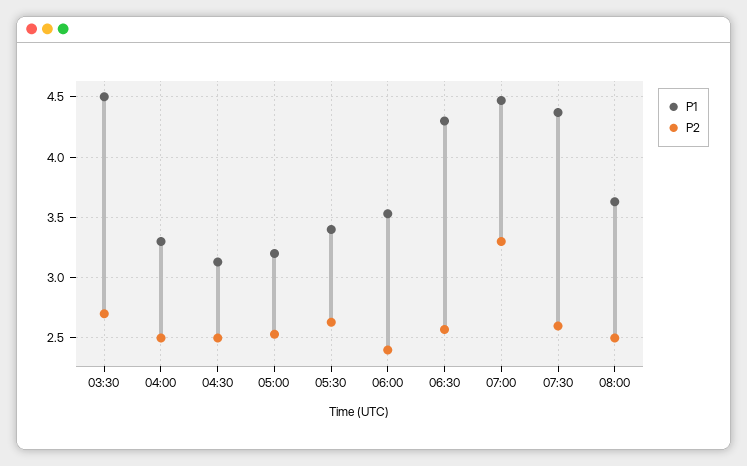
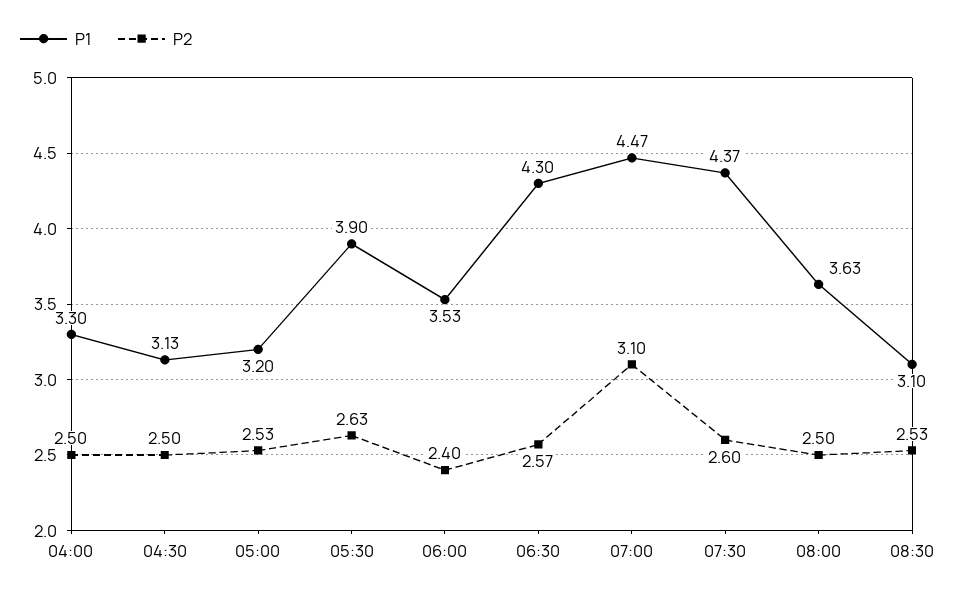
P1, 03:30: 4.5 -> none
P2, 03:30: 2.7 -> none
P1, 05:30: 3.4 -> 3.9
P2, 07:00: 3.3 -> 3.1
P1, 08:30: none -> 3.1
P2, 08:30: none -> 2.53

